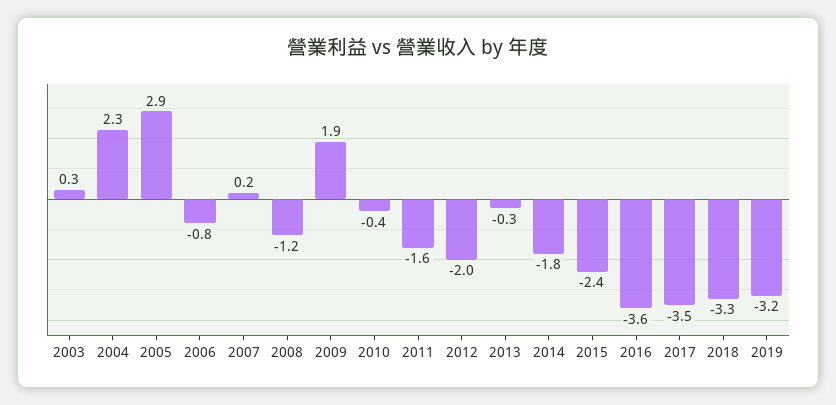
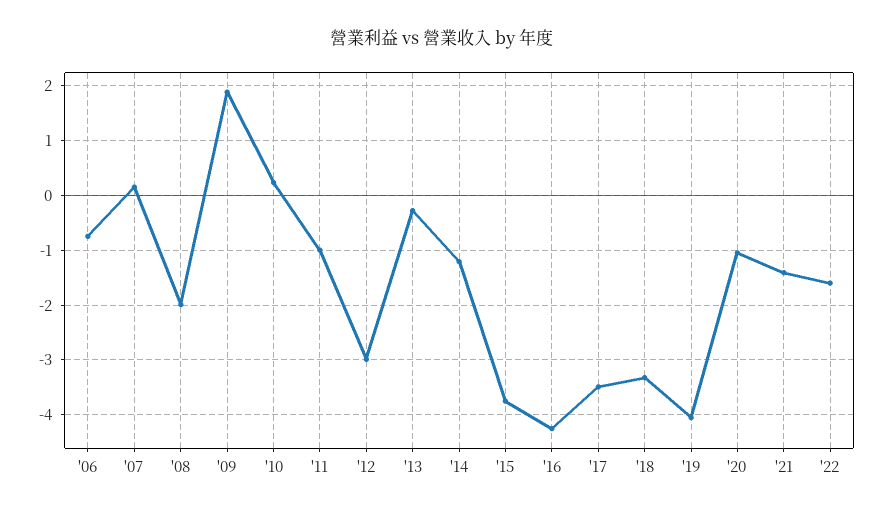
2003: 0.3 -> none
2004: 2.3 -> none
2005: 2.9 -> none
2008: -1.2 -> -2
2010: -0.4 -> 0.2
2011: -1.6 -> -1
2012: -2 -> -3
2014: -1.8 -> -1.2
2015: -2.4 -> -3.8
2016: -3.6 -> -4.2
2019: -3.2 -> -4
'20: none -> -1
'21: none -> -1.4
'22: none -> -1.6

